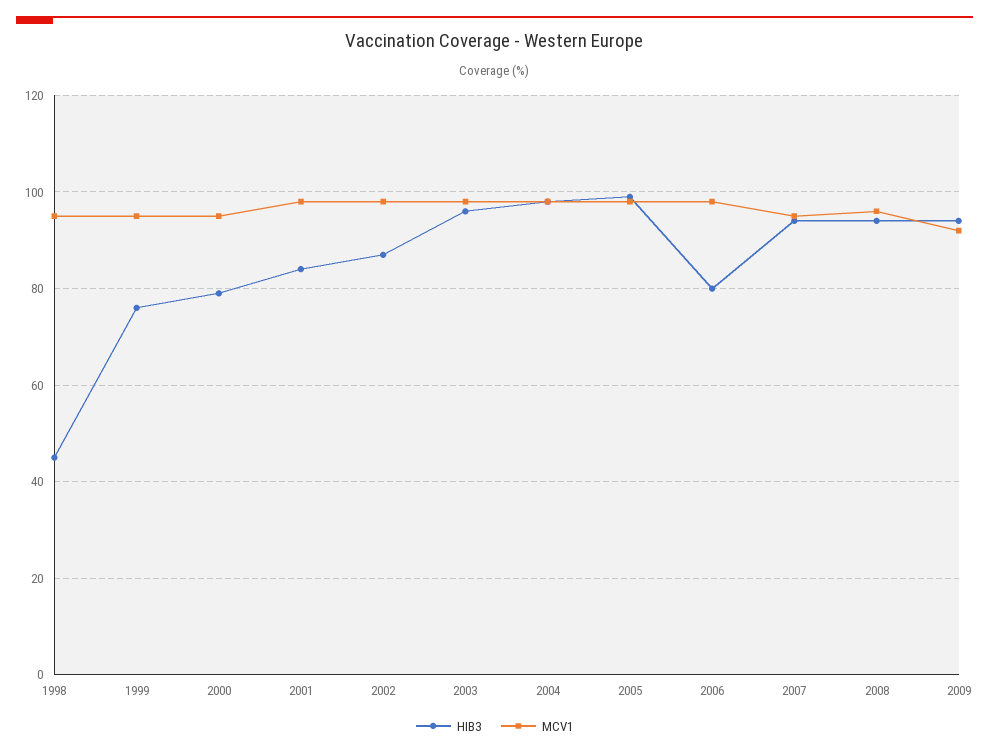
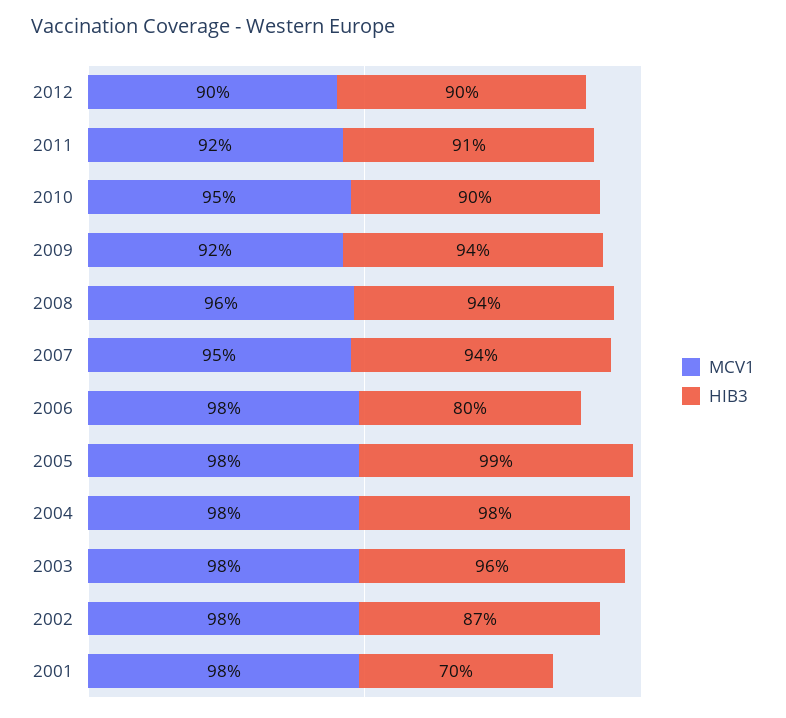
HIB3, 1998: 45 -> none
MCV1, 1998: 95 -> none
HIB3, 1999: 75 -> none
MCV1, 1999: 95 -> none
HIB3, 2000: 80 -> none
MCV1, 2000: 95 -> none
HIB3, 2001: 85 -> 70
MCV1, 2012: none -> 90
HIB3, 2012: none -> 90
MCV1, 2011: none -> 92
HIB3, 2011: none -> 91
MCV1, 2010: none -> 95
HIB3, 2010: none -> 90

